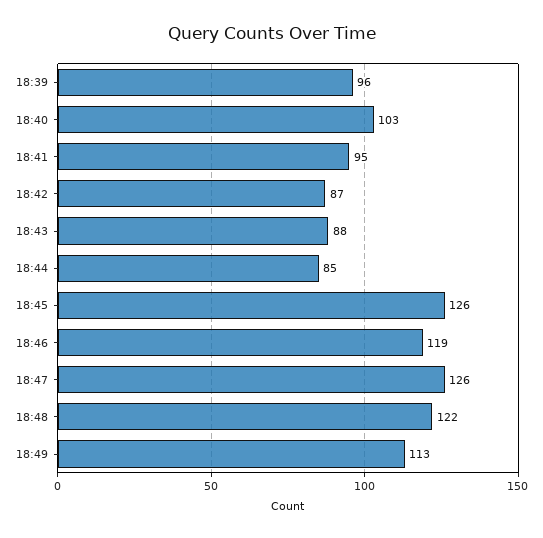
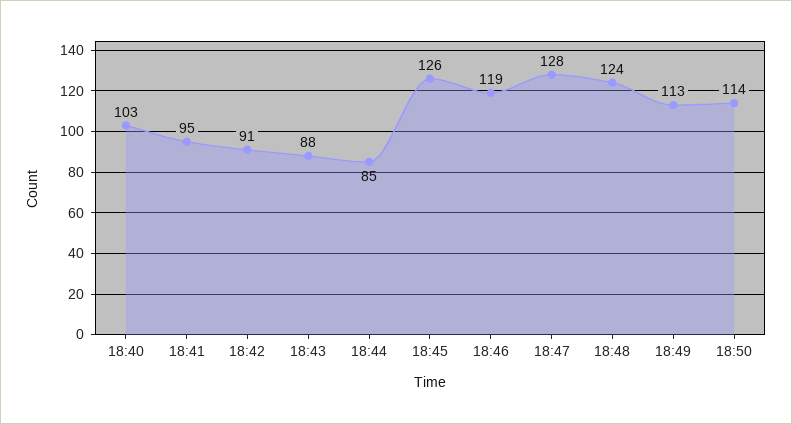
18:39: 96 -> none
18:42: 87 -> 91
18:47: 126 -> 128
18:48: 122 -> 124
18:50: none -> 114

